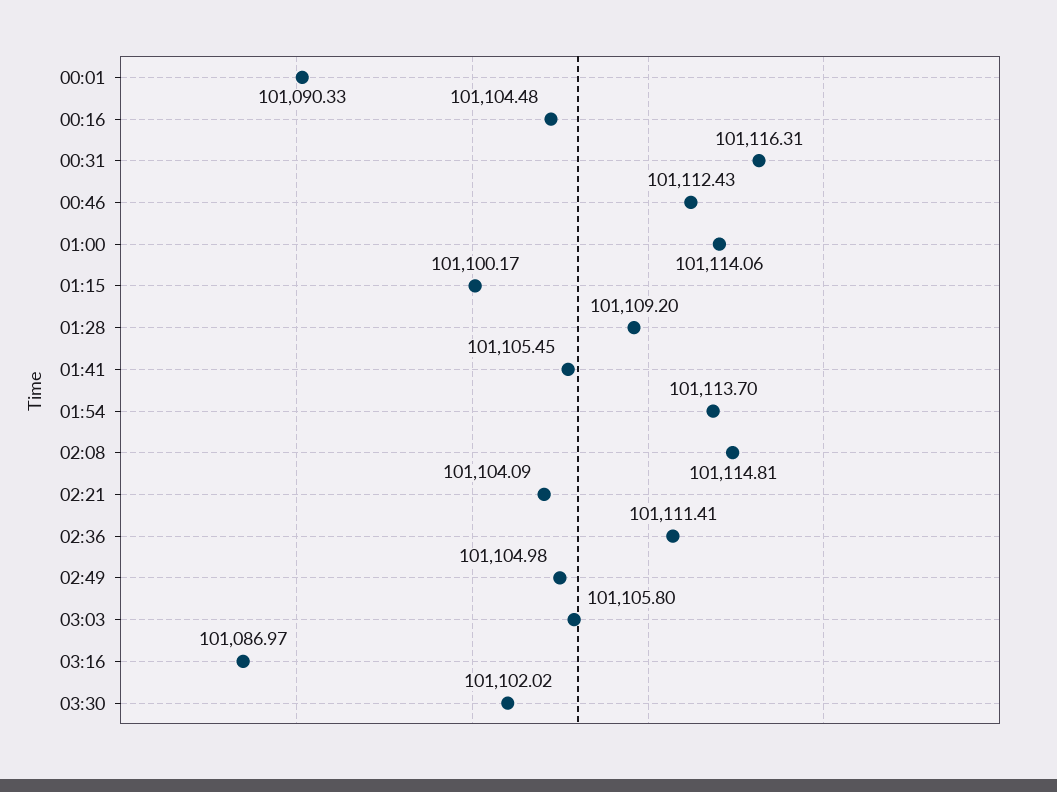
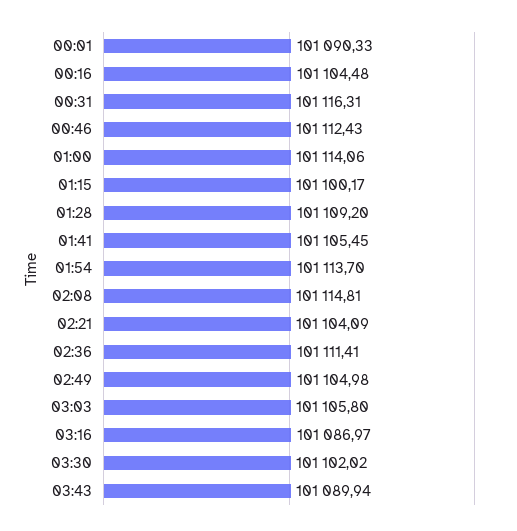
03:43: none -> 101089.94

